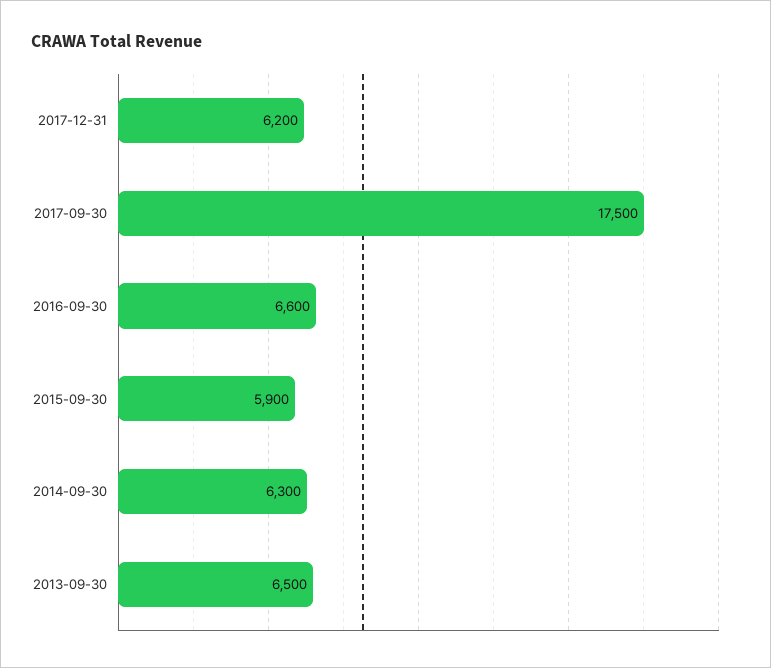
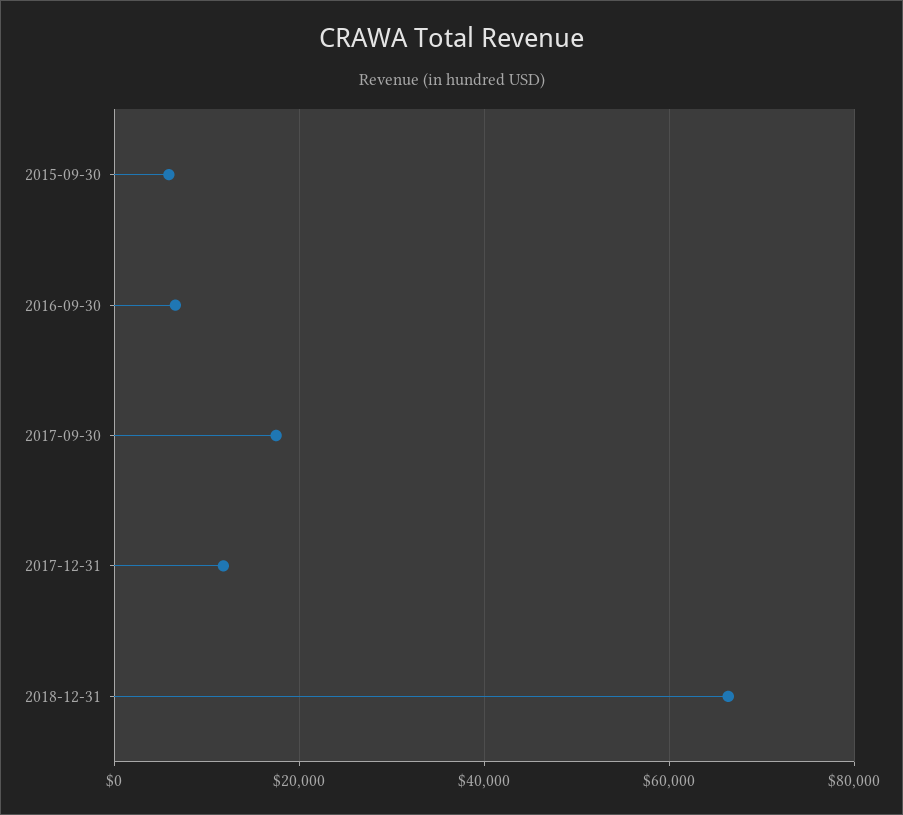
2017-12-31: 6200 -> 12000
2014-09-30: 6300 -> none
2013-09-30: 6500 -> none
2018-12-31: none -> 66000

